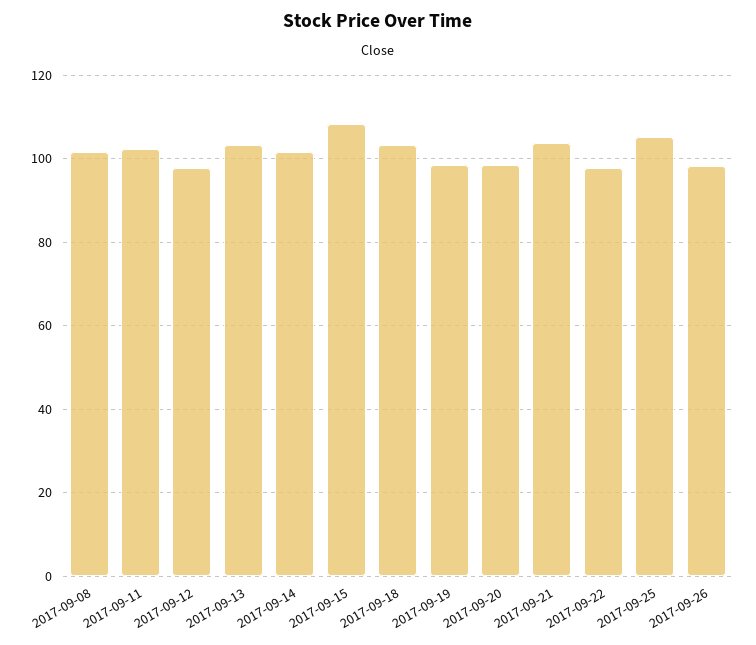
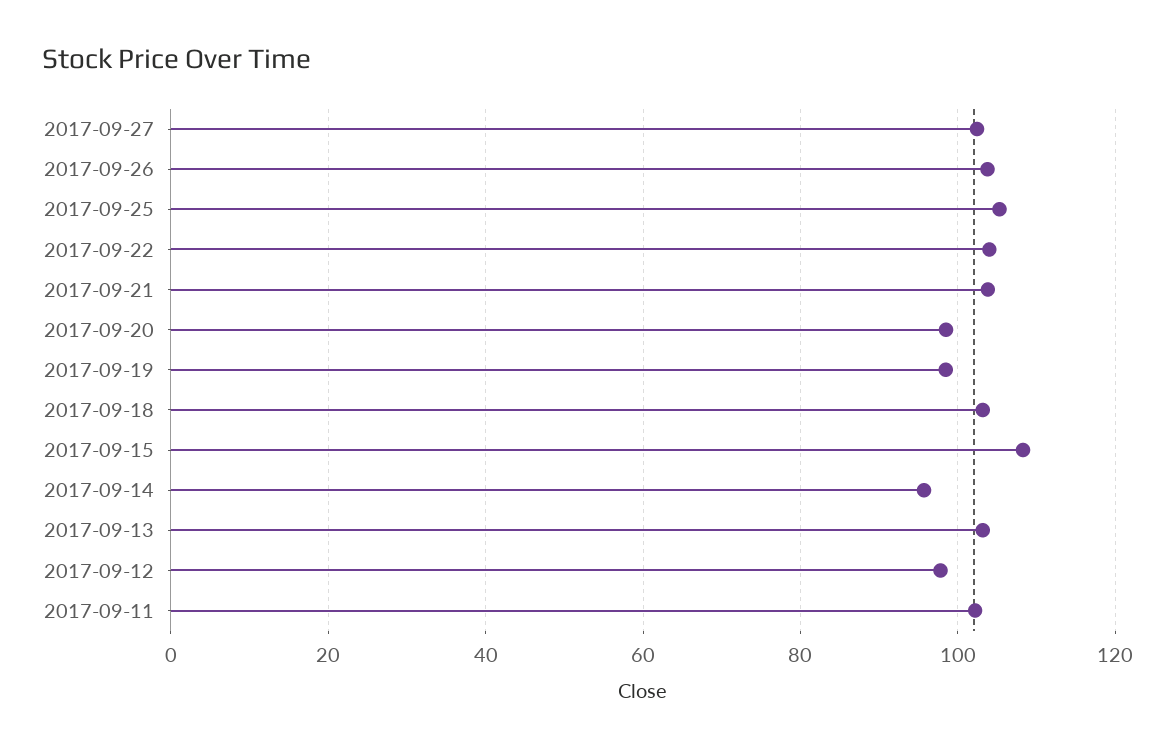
2017-09-08: 102 -> none
2017-09-14: 102 -> 96
2017-09-22: 98 -> 104
2017-09-26: 98 -> 104
2017-09-27: none -> 102

